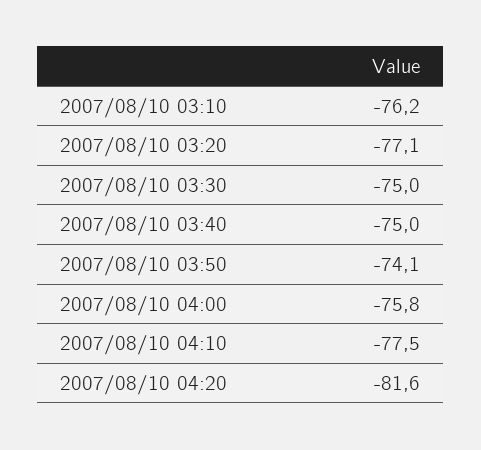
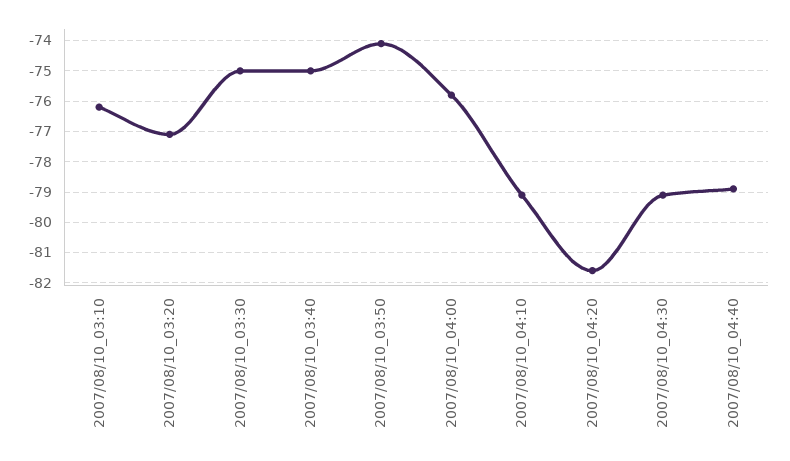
2007/08/10 04:10: -77.5 -> -79
2007/08/10_04:30: none -> -79
2007/08/10_04:40: none -> -79

